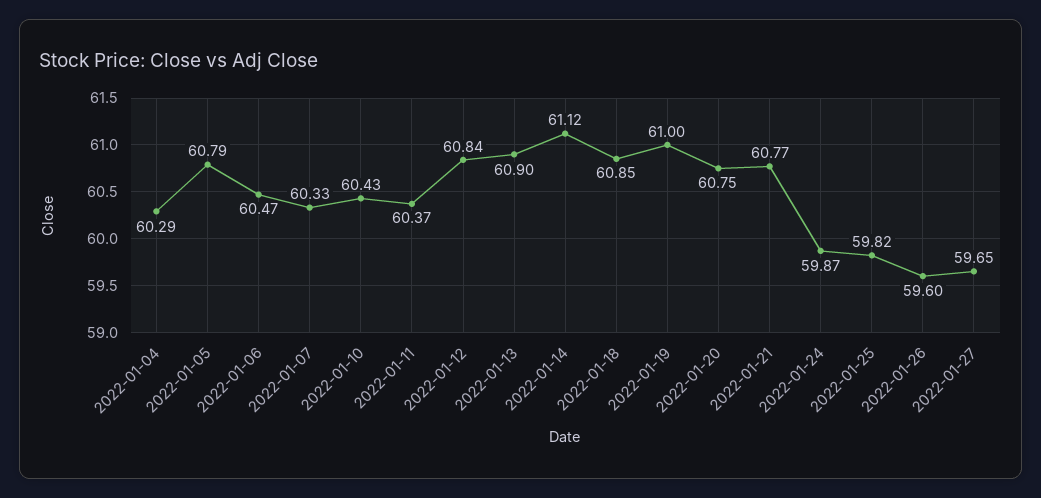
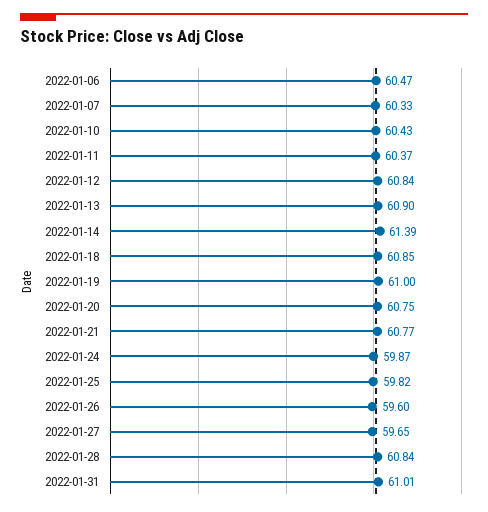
2022-01-04: 60.29 -> none
2022-01-05: 60.79 -> none
2022-01-14: 61.12 -> 61.39
2022-01-28: none -> 60.84
2022-01-31: none -> 61.01

